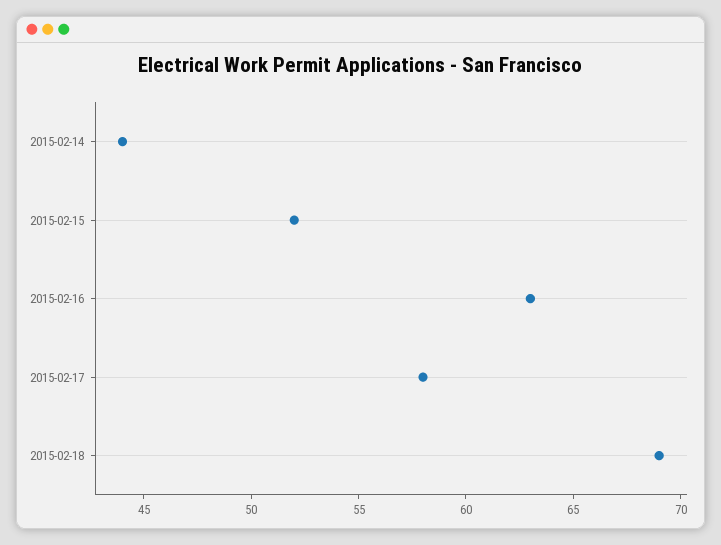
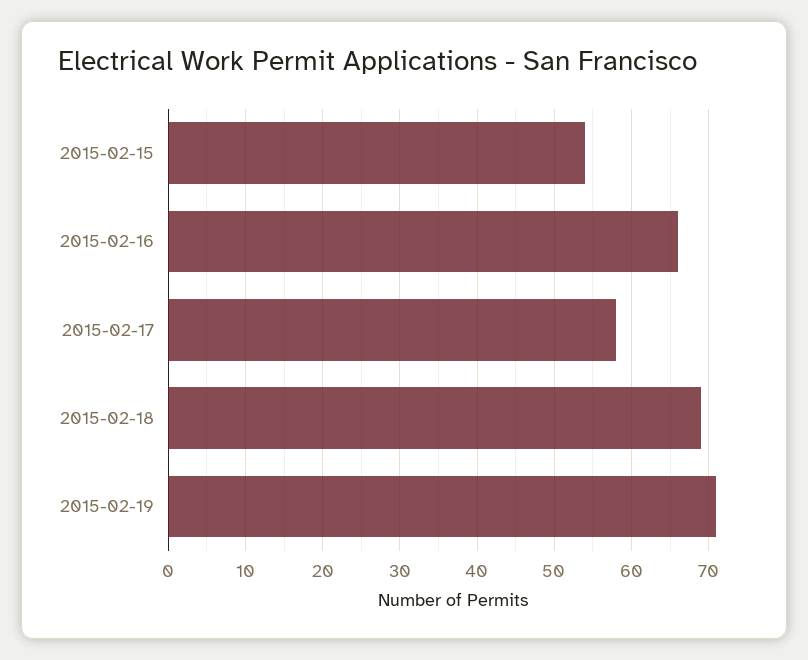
2015-02-14: 44 -> none
2015-02-15: 52 -> 54
2015-02-16: 63 -> 66
2015-02-19: none -> 71

